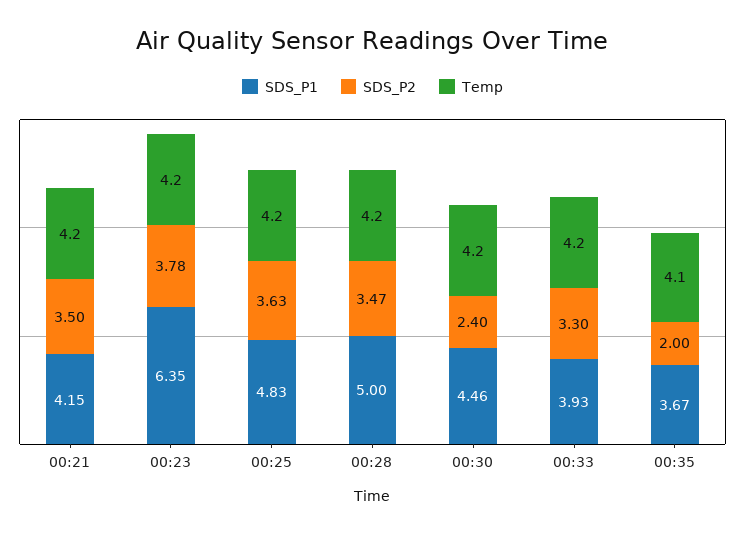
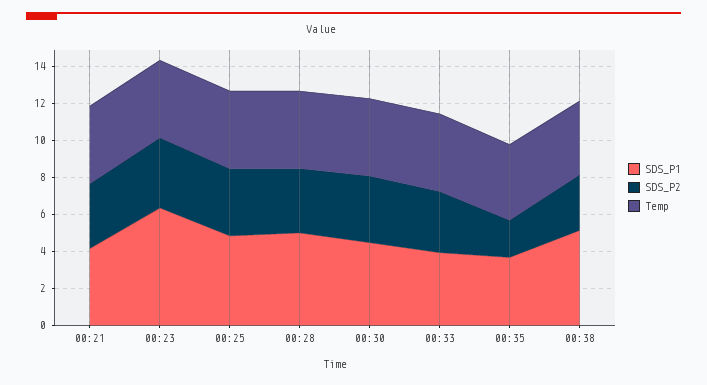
SDS_P2, 00:30: 2.4 -> 3.5
SDS_P1, 00:38: none -> 5
SDS_P2, 00:38: none -> 3
Temp, 00:38: none -> 4

